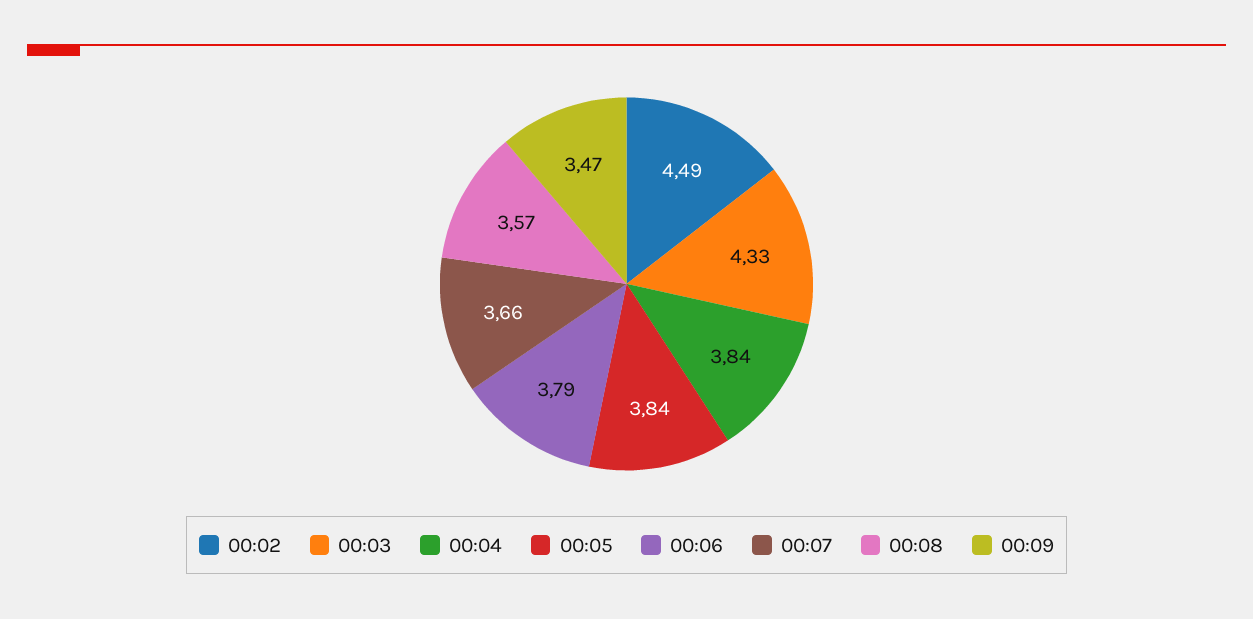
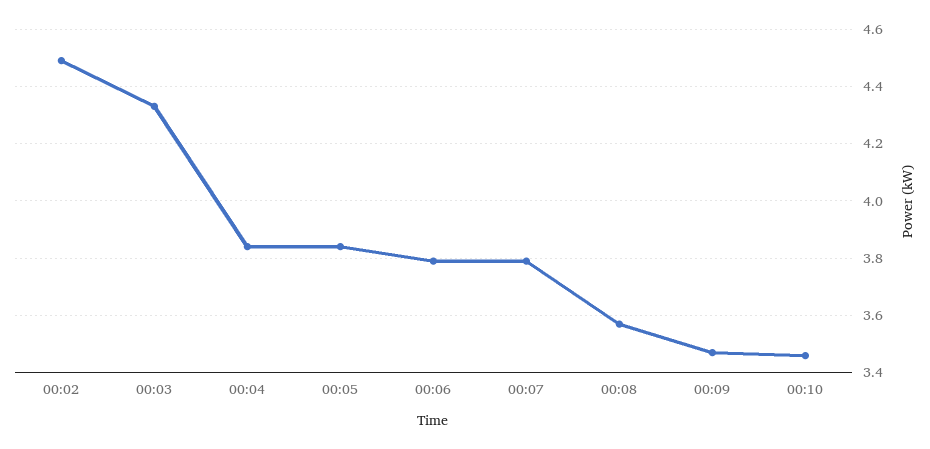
00:07: 3.66 -> 3.8
00:10: none -> 3.45

